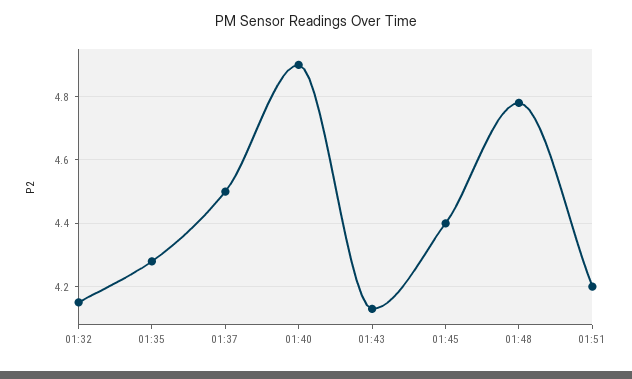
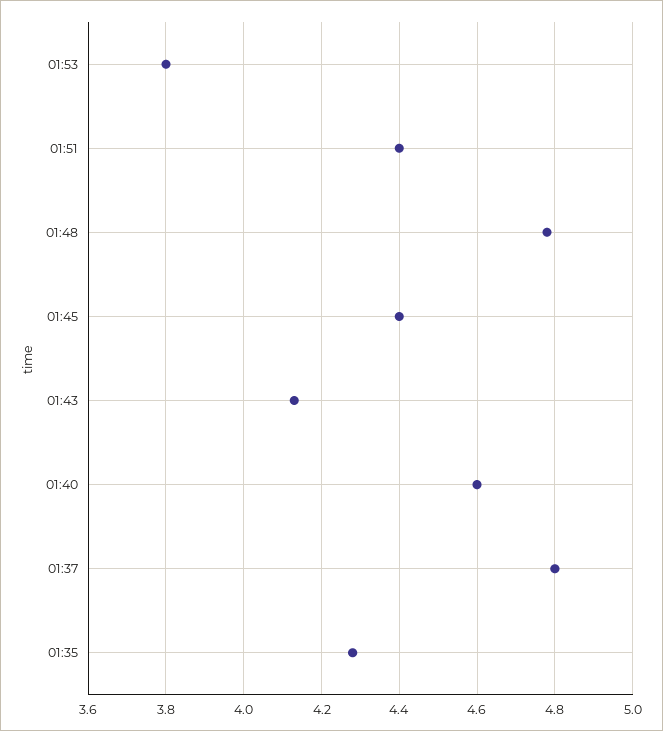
01:32: 4.15 -> none
01:37: 4.5 -> 4.8
01:40: 4.9 -> 4.6
01:51: 4.2 -> 4.4
01:53: none -> 3.8

